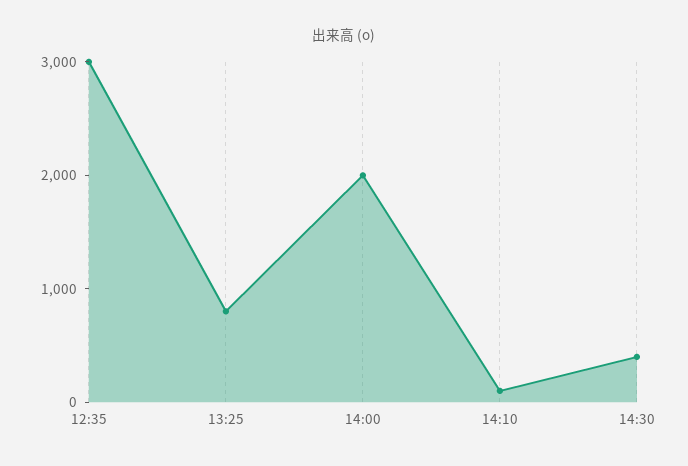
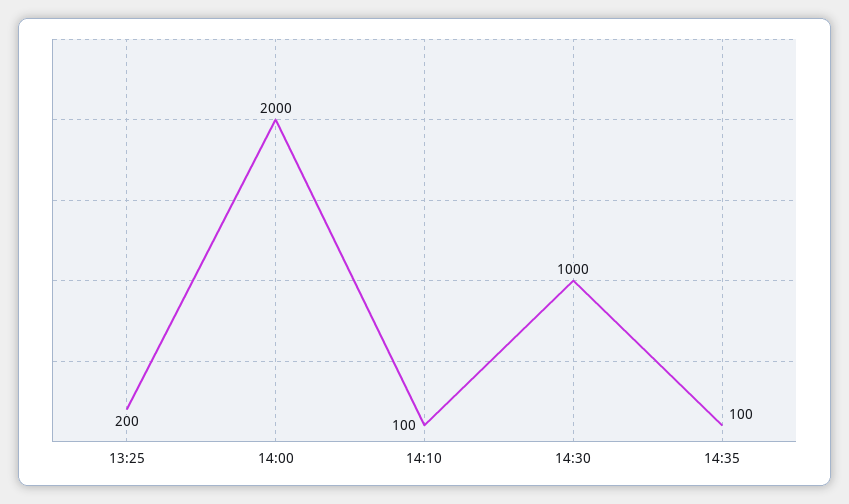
12:35: 3000 -> none
13:25: 800 -> 200
14:30: 400 -> 1000
14:35: none -> 100

